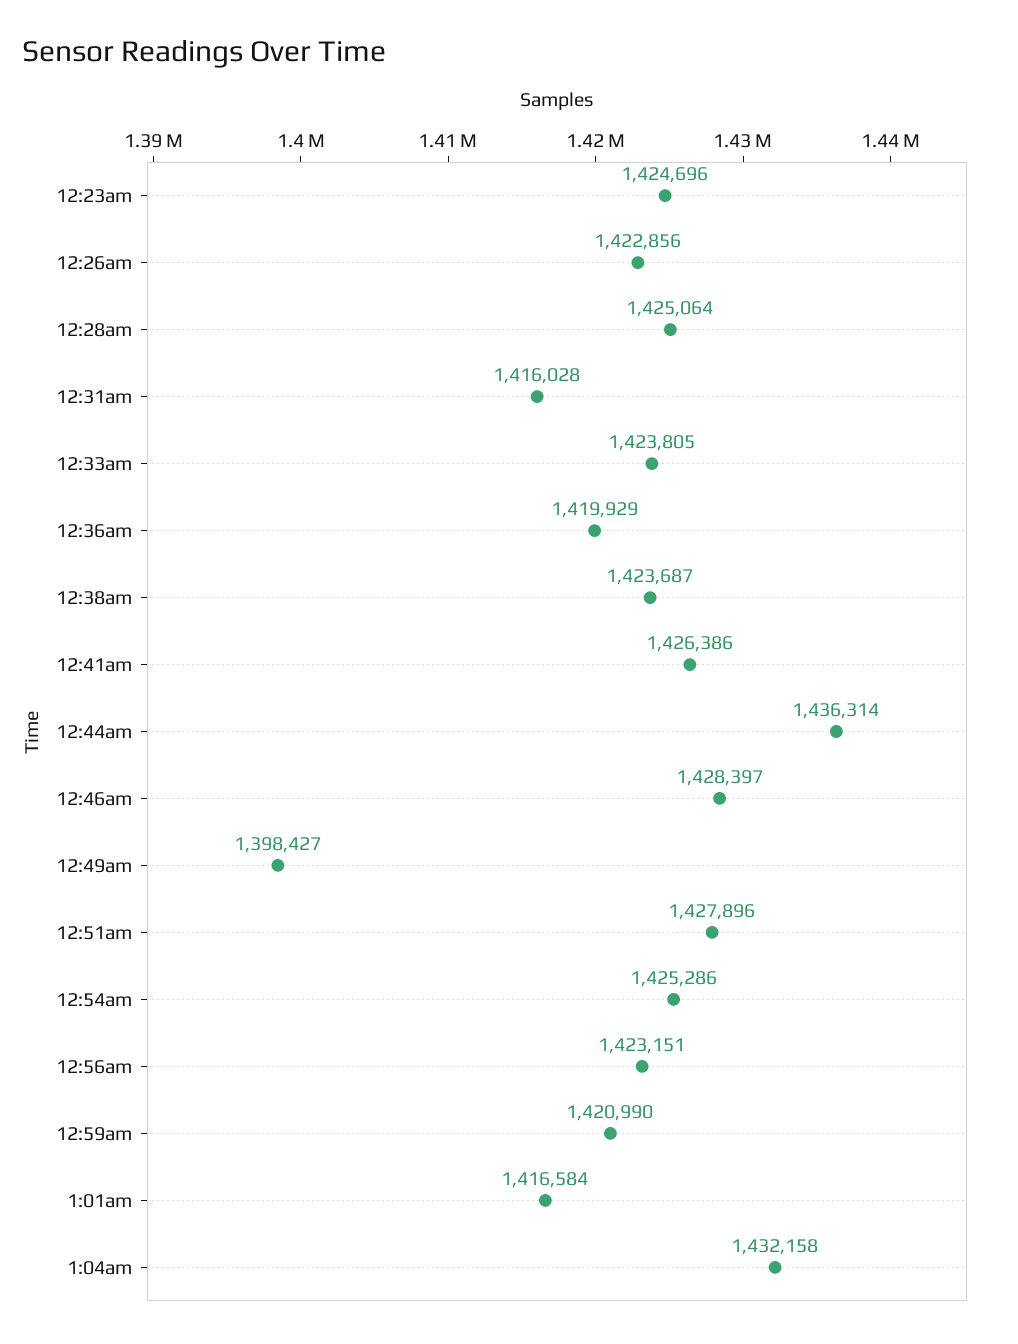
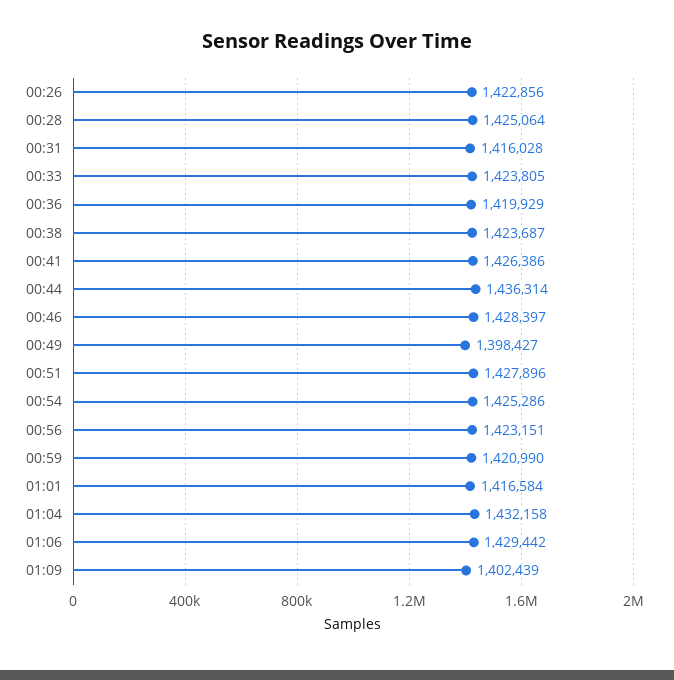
12:23am: 1424696 -> none
01:06: none -> 1429442
01:09: none -> 1402439

